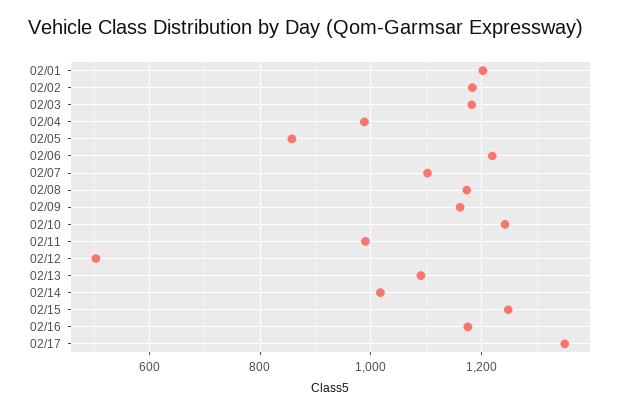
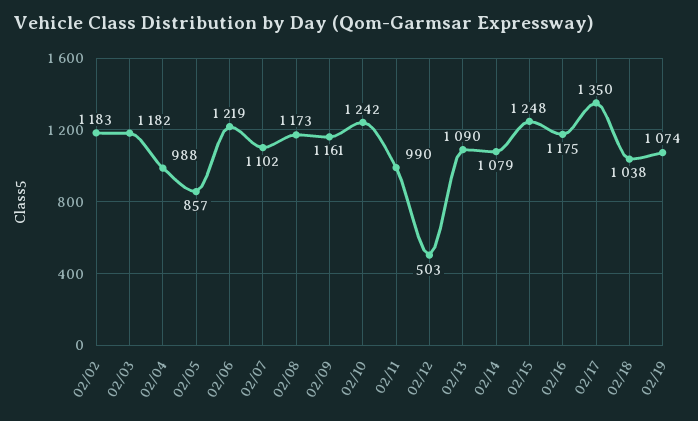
02/01: 1200 -> none
02/14: 1020 -> 1079
02/18: none -> 1038
02/19: none -> 1074

